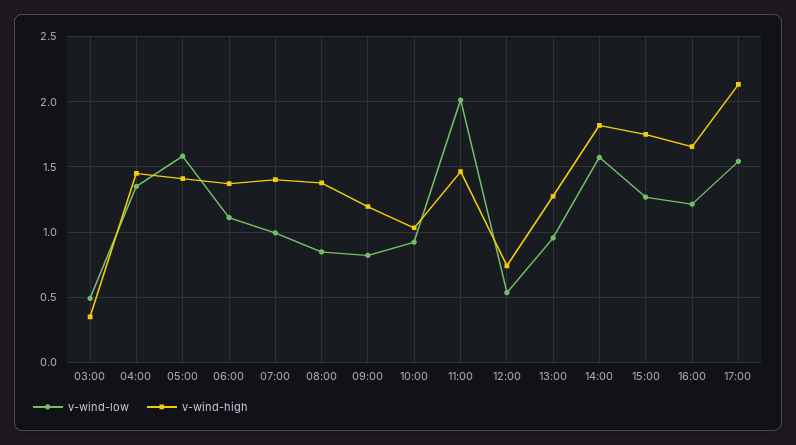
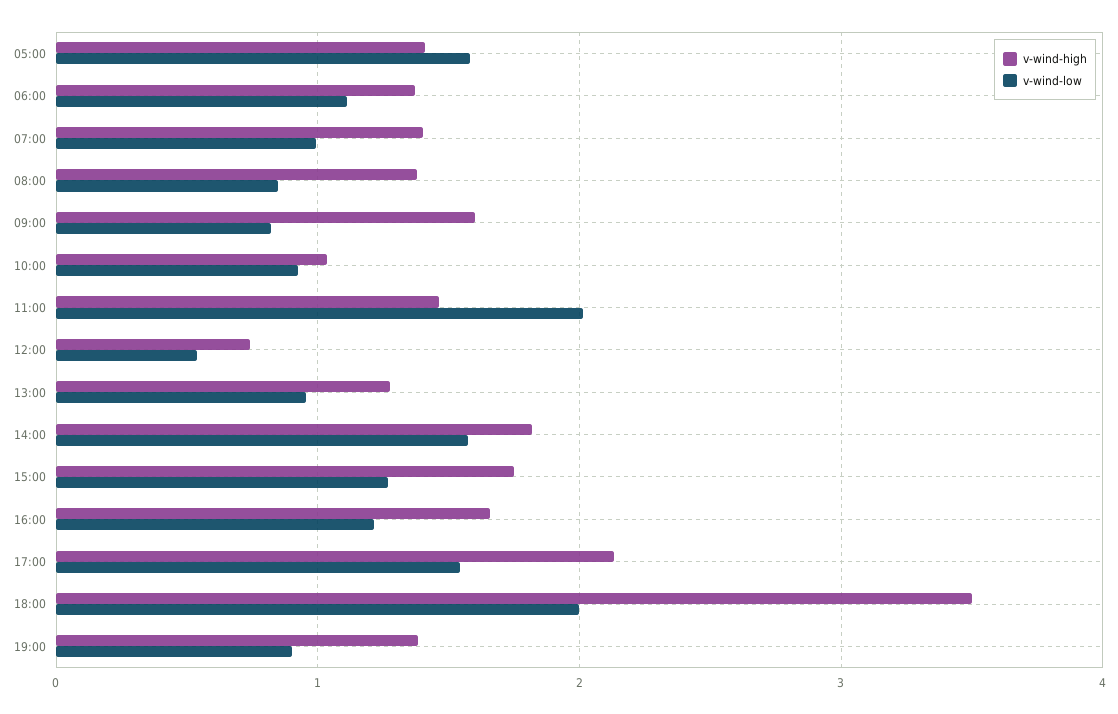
v-wind-low, 03:00: 0.5 -> none
v-wind-high, 03:00: 0.35 -> none
v-wind-low, 04:00: 1.35 -> none
v-wind-high, 04:00: 1.45 -> none
v-wind-high, 09:00: 1.2 -> 1.6
v-wind-high, 18:00: none -> 3.5
v-wind-low, 18:00: none -> 2
v-wind-high, 19:00: none -> 1.4
v-wind-low, 19:00: none -> 0.9

